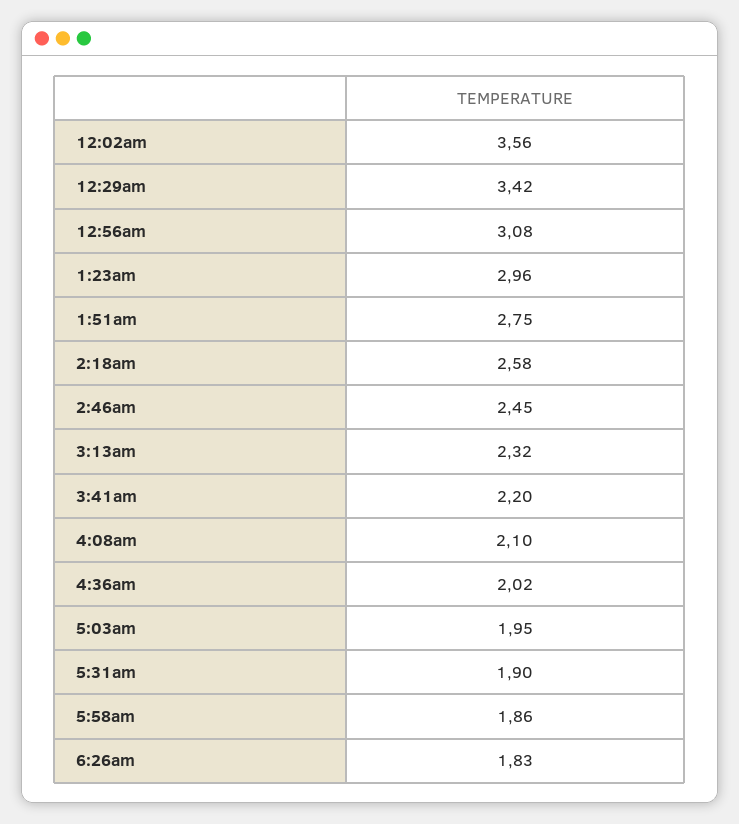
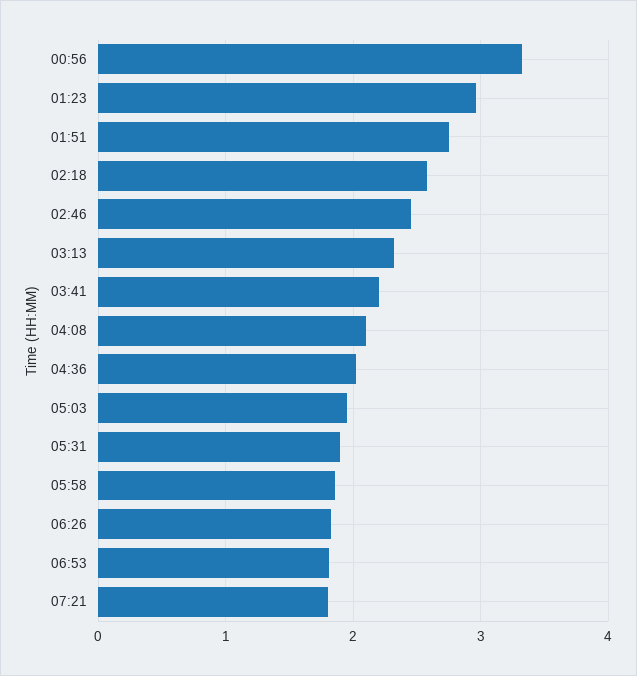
12:02am: 3.56 -> none
12:29am: 3.42 -> none
12:56am: 3.08 -> 3.3
06:53: none -> 1.8
07:21: none -> 1.8

